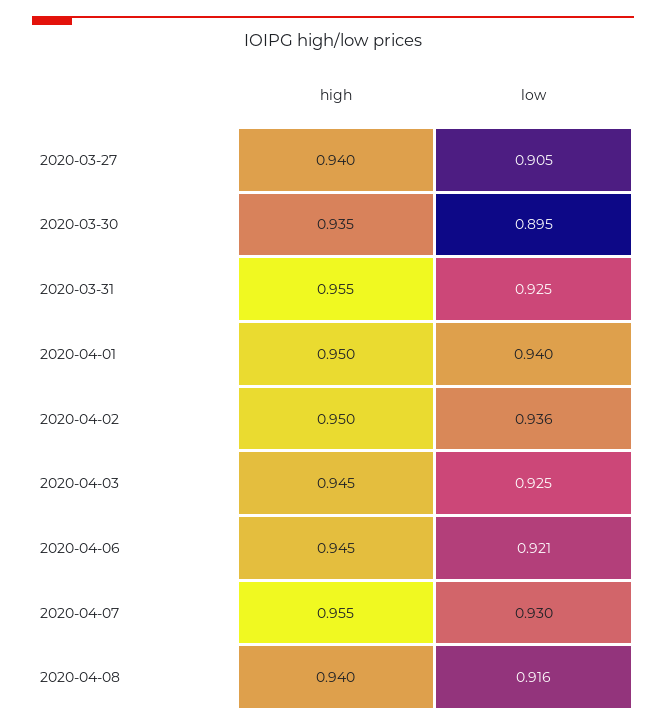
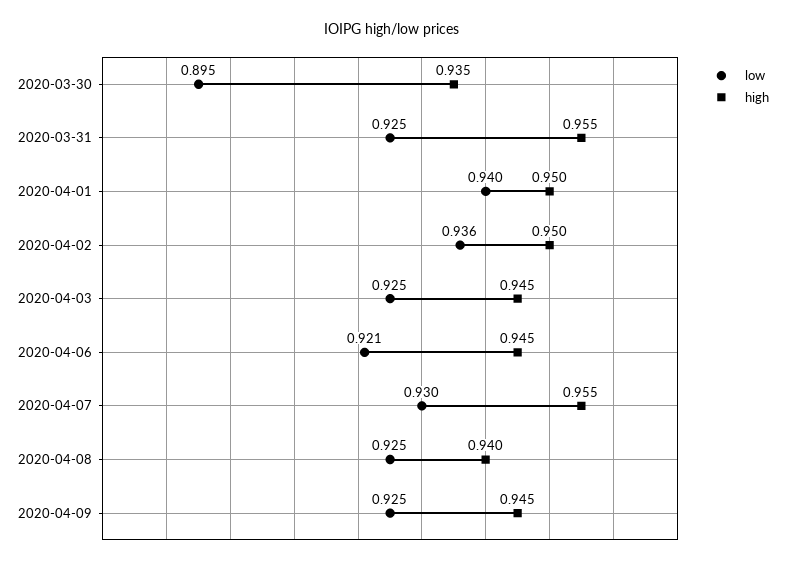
high, 2020-03-27: 0.94 -> none
low, 2020-03-27: 0.905 -> none
low, 2020-04-08: 0.916 -> 0.925
low, 2020-04-09: none -> 0.925
high, 2020-04-09: none -> 0.945

